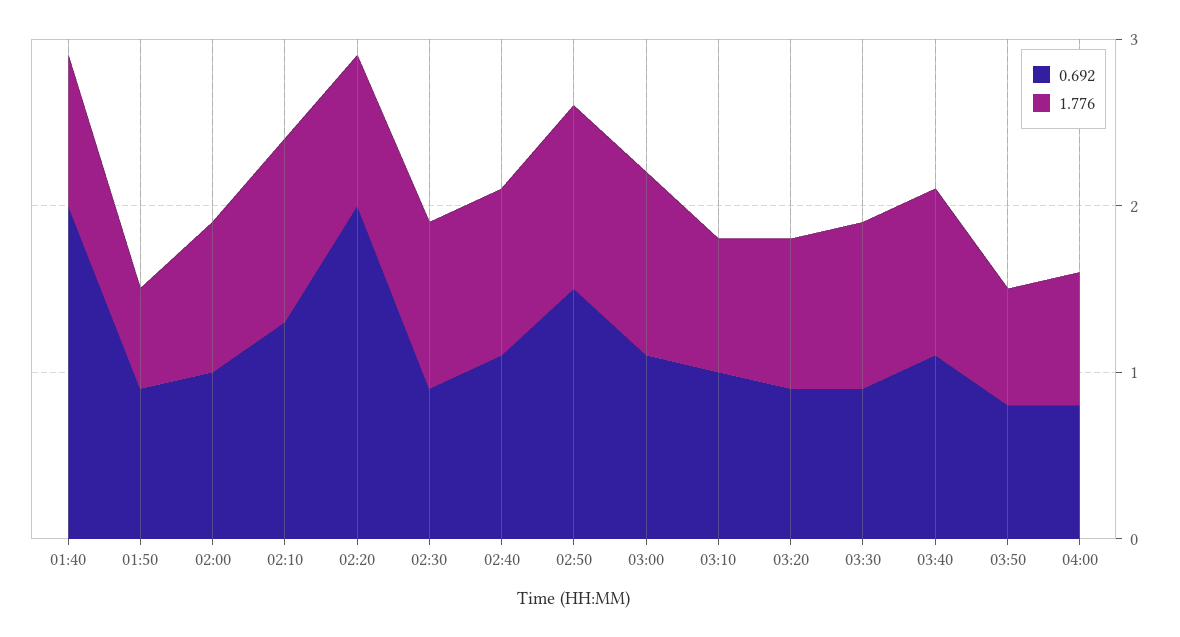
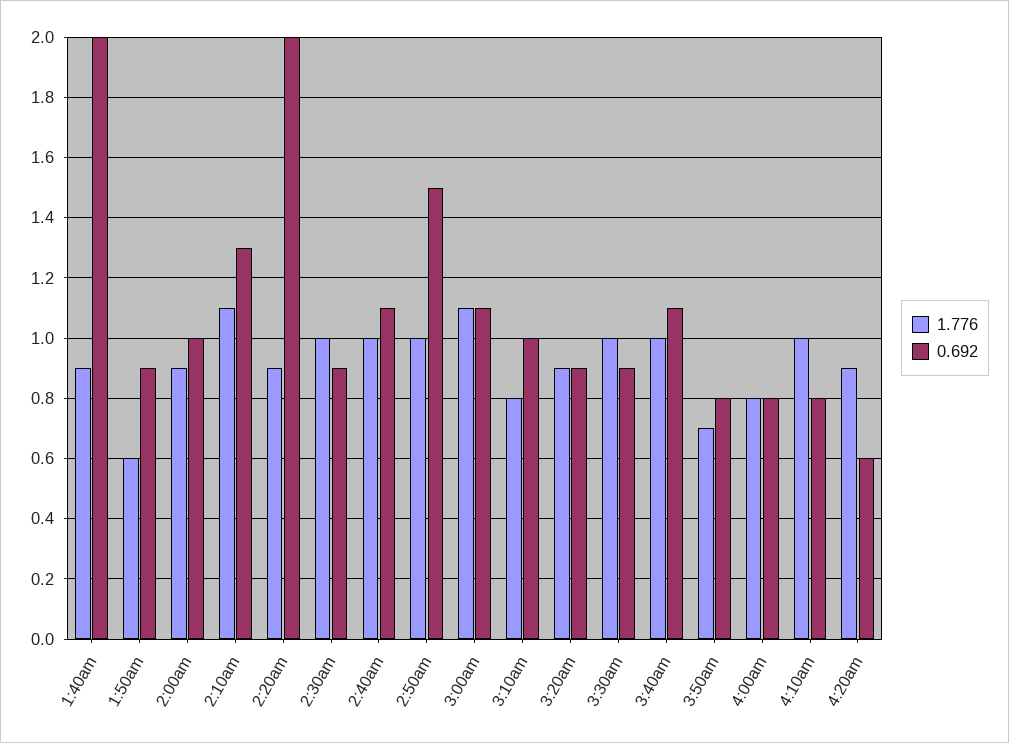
1.776, 02:50: 1.1 -> 1
1.776, 4:10am: none -> 1
0.692, 4:10am: none -> 0.8
1.776, 4:20am: none -> 0.9
0.692, 4:20am: none -> 0.6

